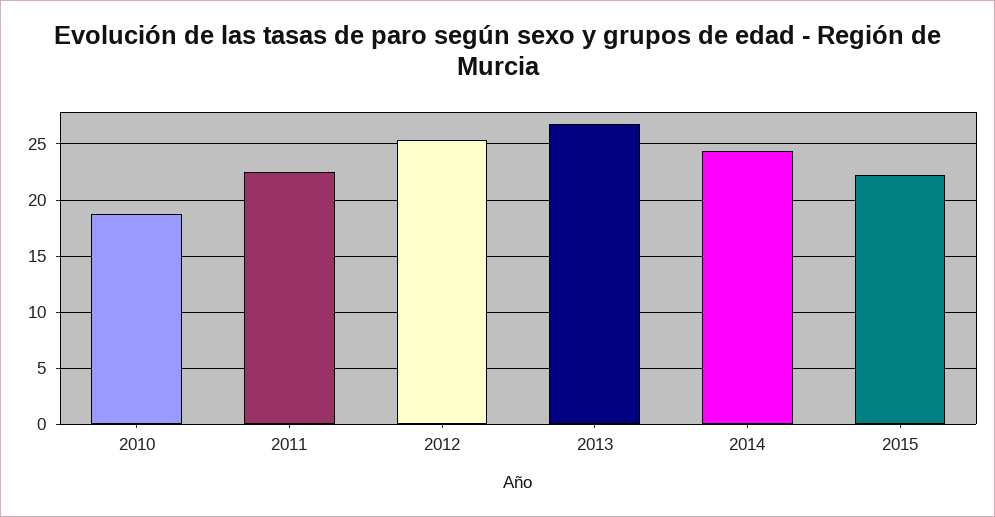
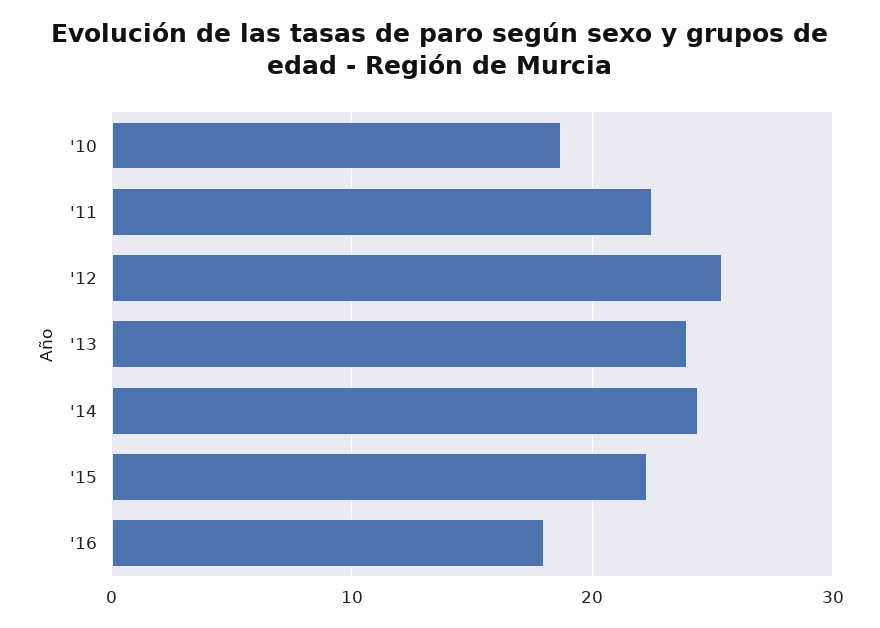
2013: 27 -> 24
'16: none -> 18

